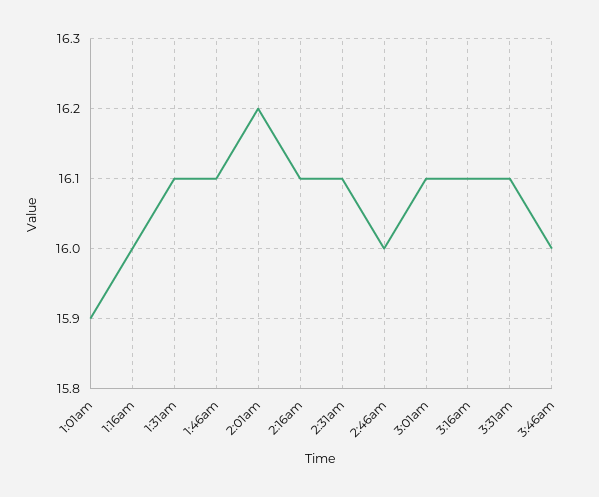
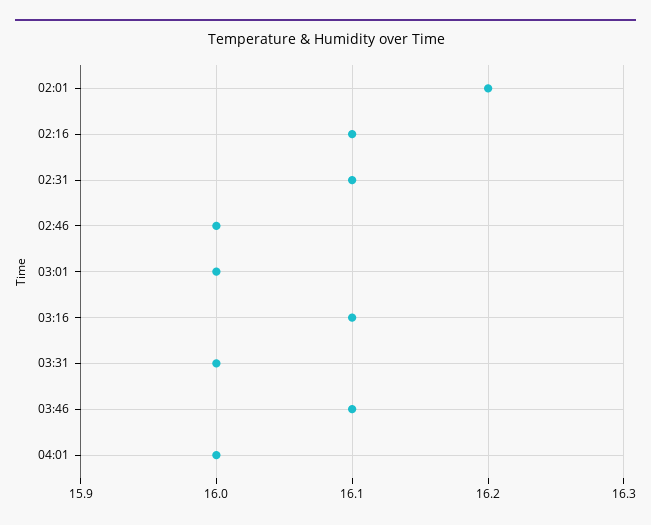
1:01am: 15.9 -> none
1:16am: 16 -> none
1:31am: 16.1 -> none
1:46am: 16.1 -> none
3:01am: 16.1 -> 16
3:31am: 16.1 -> 16
3:46am: 16 -> 16.1
04:01: none -> 16

